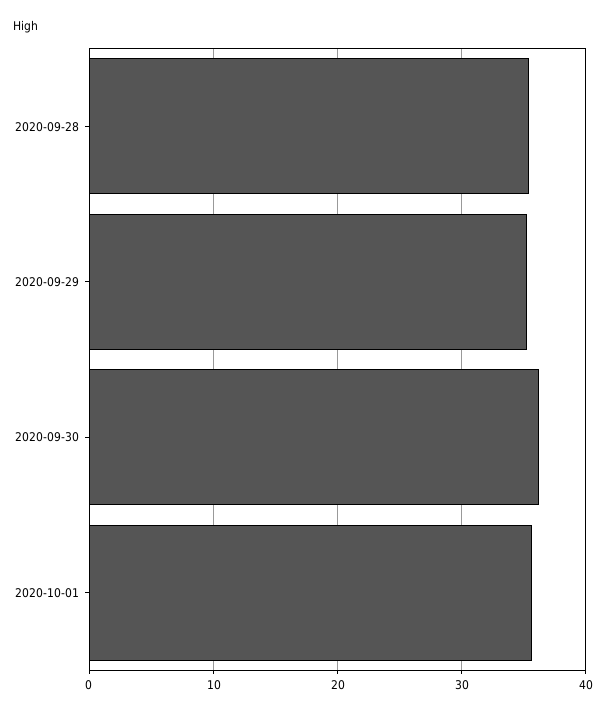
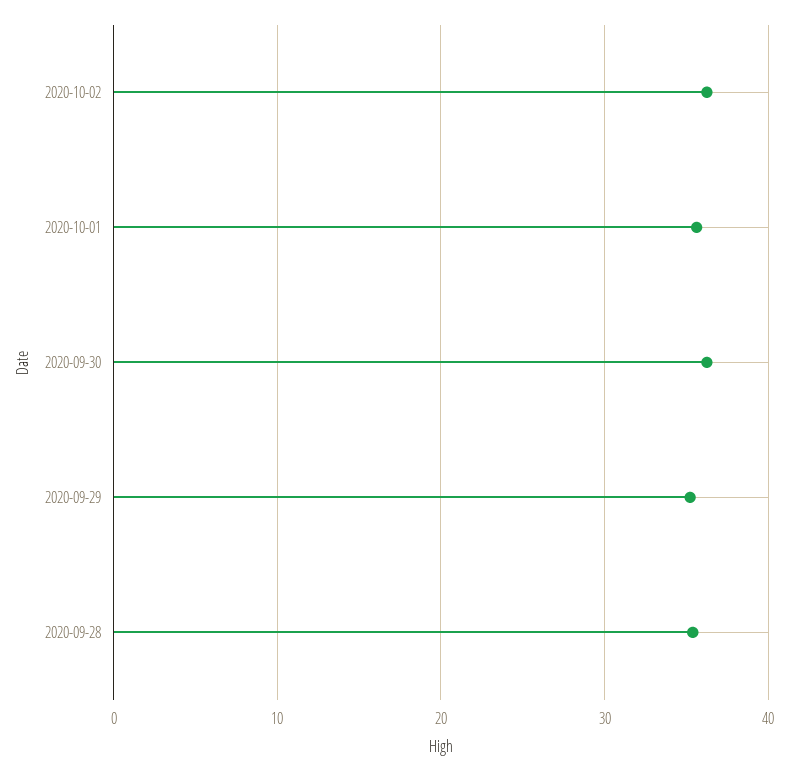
2020-10-02: none -> 36

